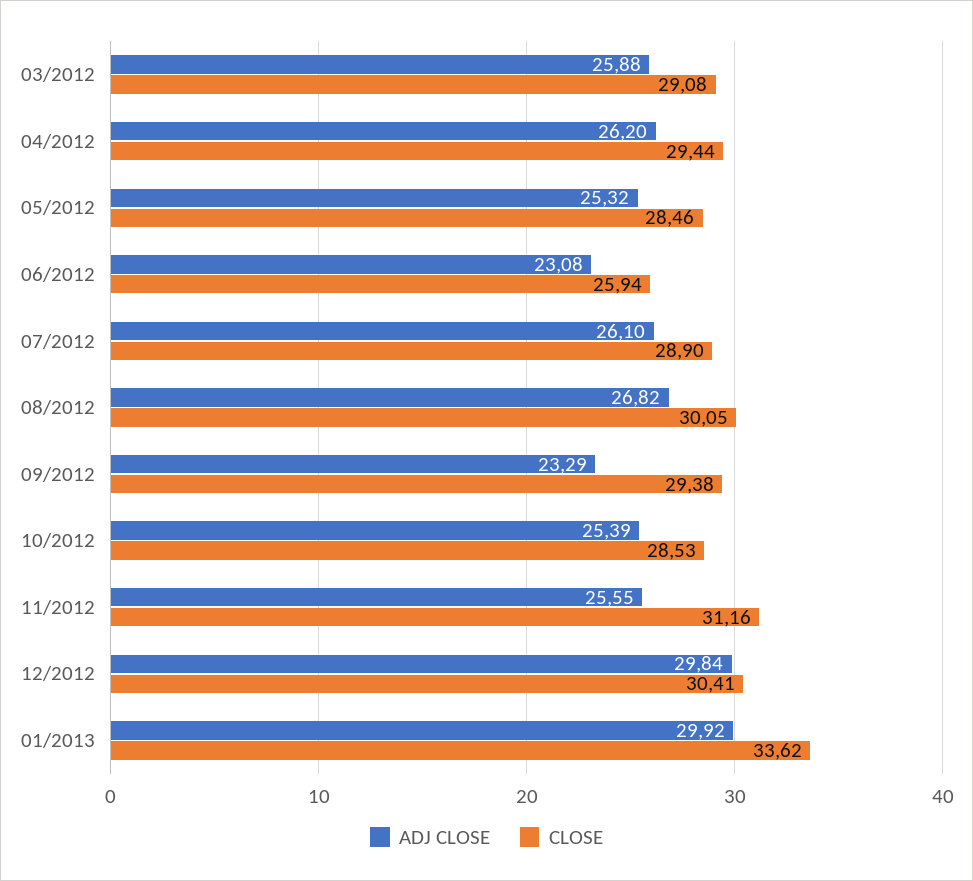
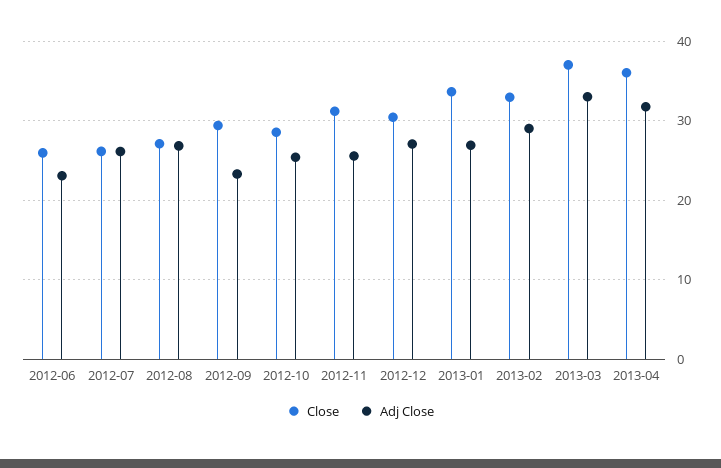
ADJ CLOSE, 03/2012: 25.88 -> none
CLOSE, 03/2012: 29.08 -> none
ADJ CLOSE, 04/2012: 26.2 -> none
CLOSE, 04/2012: 29.44 -> none
ADJ CLOSE, 05/2012: 25.32 -> none
CLOSE, 05/2012: 28.46 -> none
CLOSE, 07/2012: 28.9 -> 26
CLOSE, 08/2012: 30.05 -> 27
ADJ CLOSE, 12/2012: 29.84 -> 27
ADJ CLOSE, 01/2013: 29.92 -> 27
CLOSE, 2013-02: none -> 33
ADJ CLOSE, 2013-02: none -> 29
CLOSE, 2013-03: none -> 37
ADJ CLOSE, 2013-03: none -> 33
CLOSE, 2013-04: none -> 36
ADJ CLOSE, 2013-04: none -> 32

